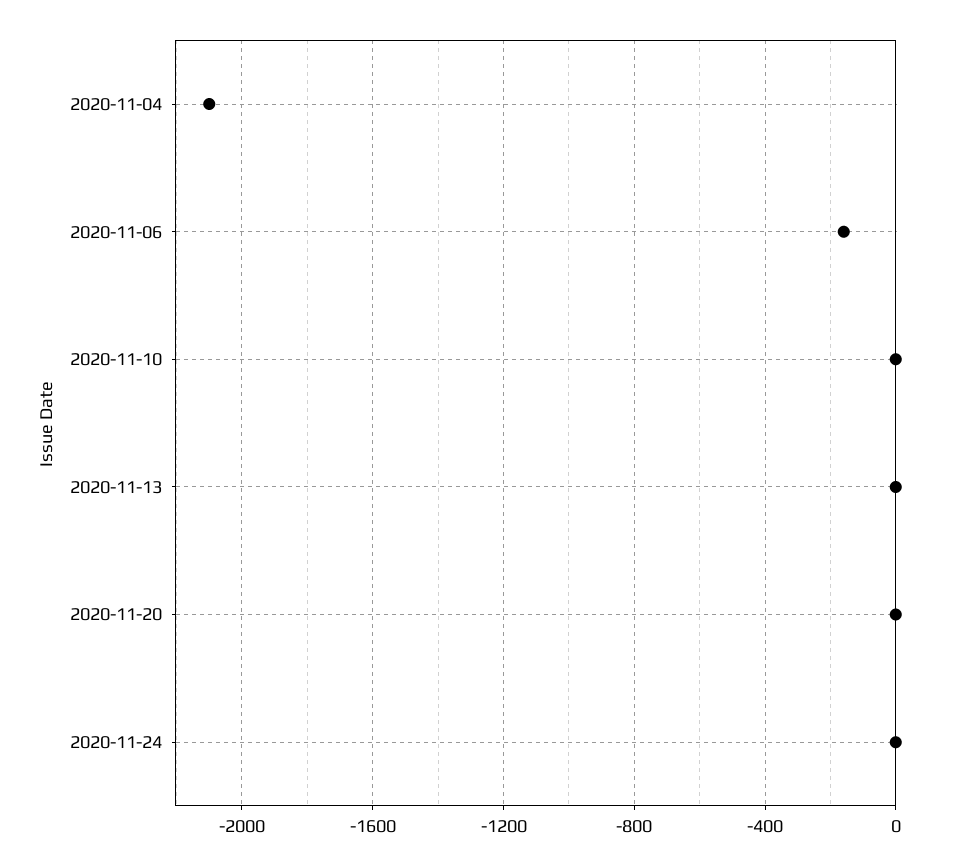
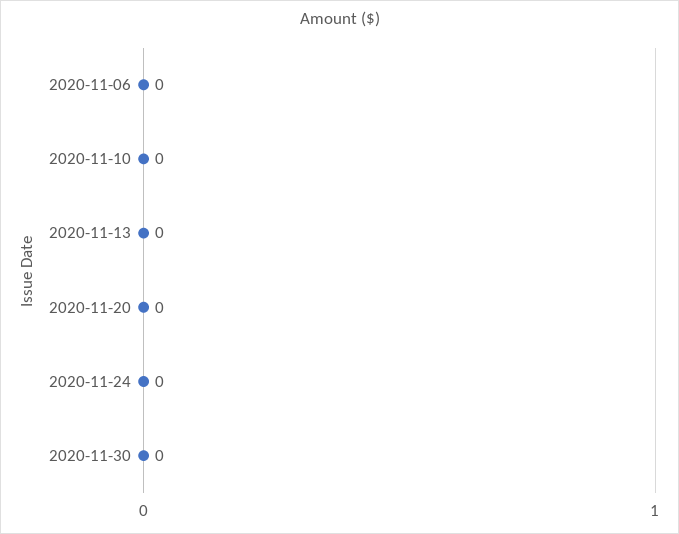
2020-11-04: -2100 -> none
2020-11-06: -150 -> 0
2020-11-30: none -> 0

